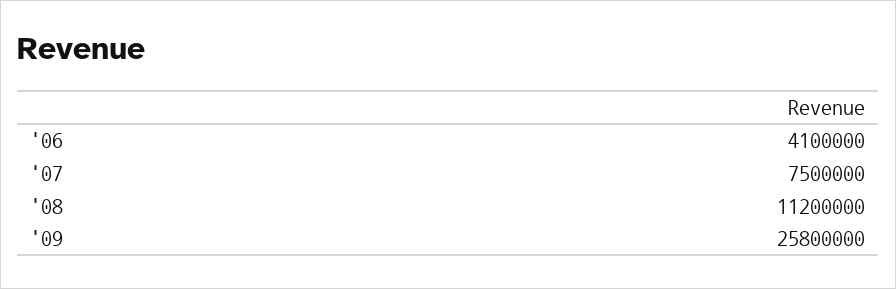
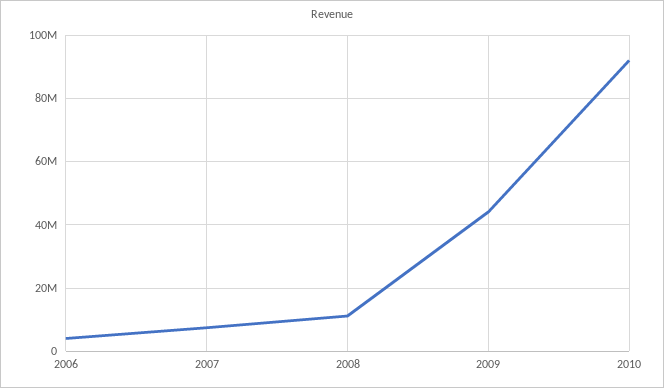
'09: 25800000 -> 44000000
2010: none -> 92000000

